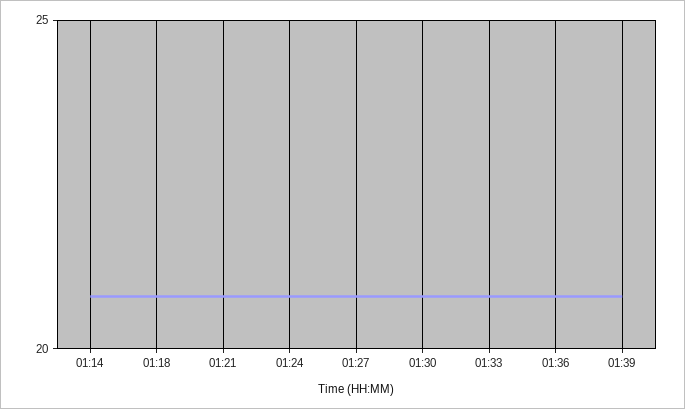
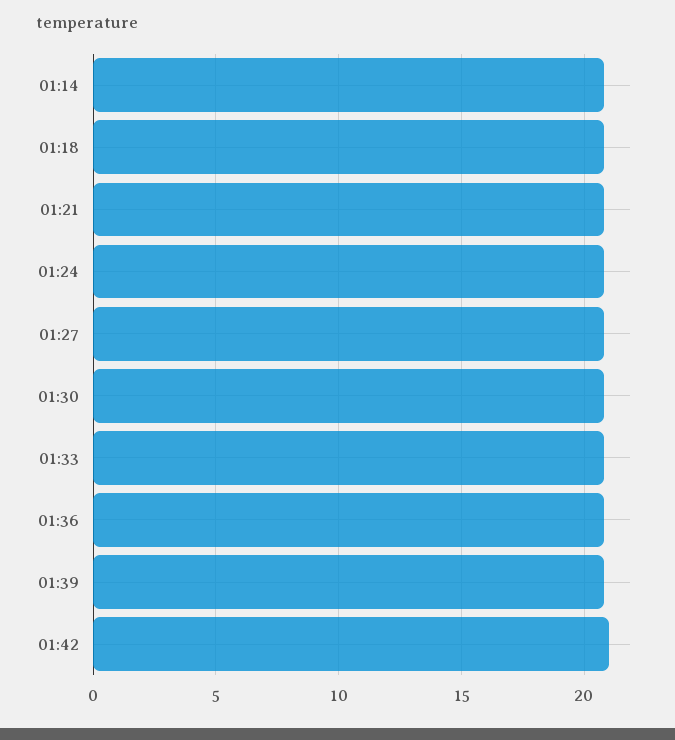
01:42: none -> 21

